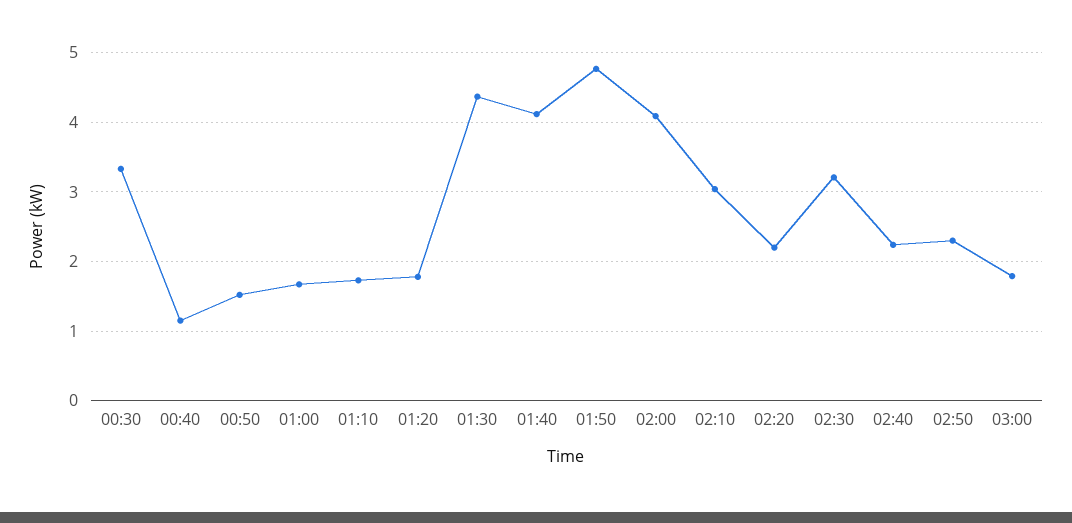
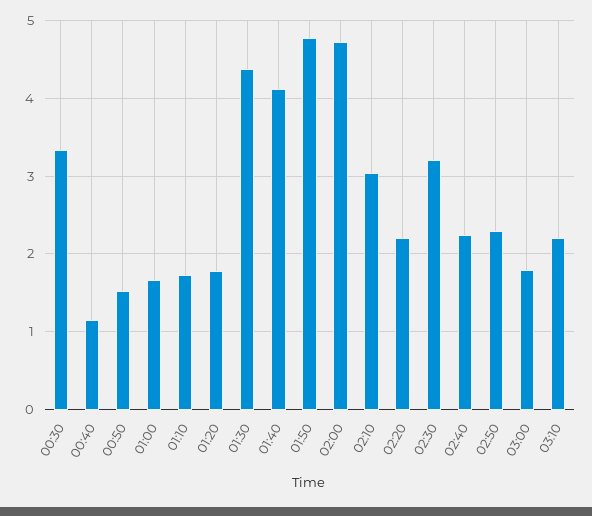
02:00: 4.1 -> 4.7
03:10: none -> 2.2

